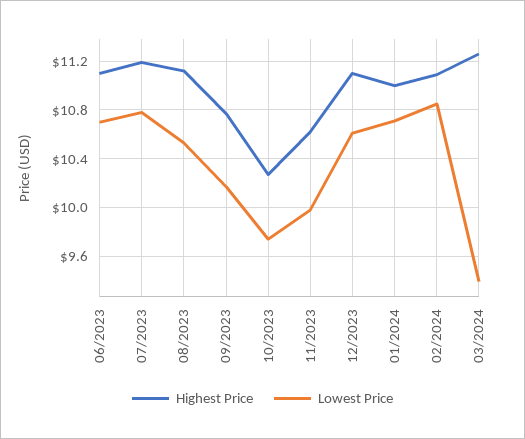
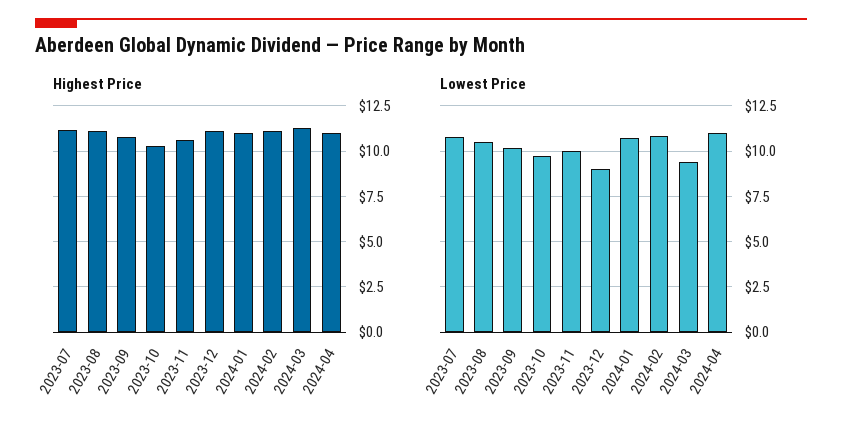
Highest Price, 06/2023: 11.1 -> none
Lowest Price, 06/2023: 10.7 -> none
Lowest Price, 12/2023: 10.6 -> 9
Highest Price, 2024-04: none -> 11
Lowest Price, 2024-04: none -> 11

